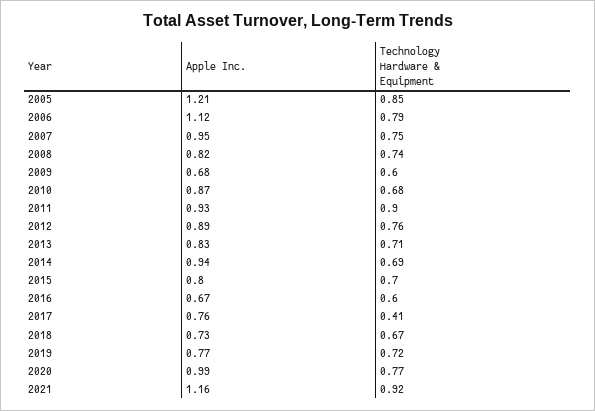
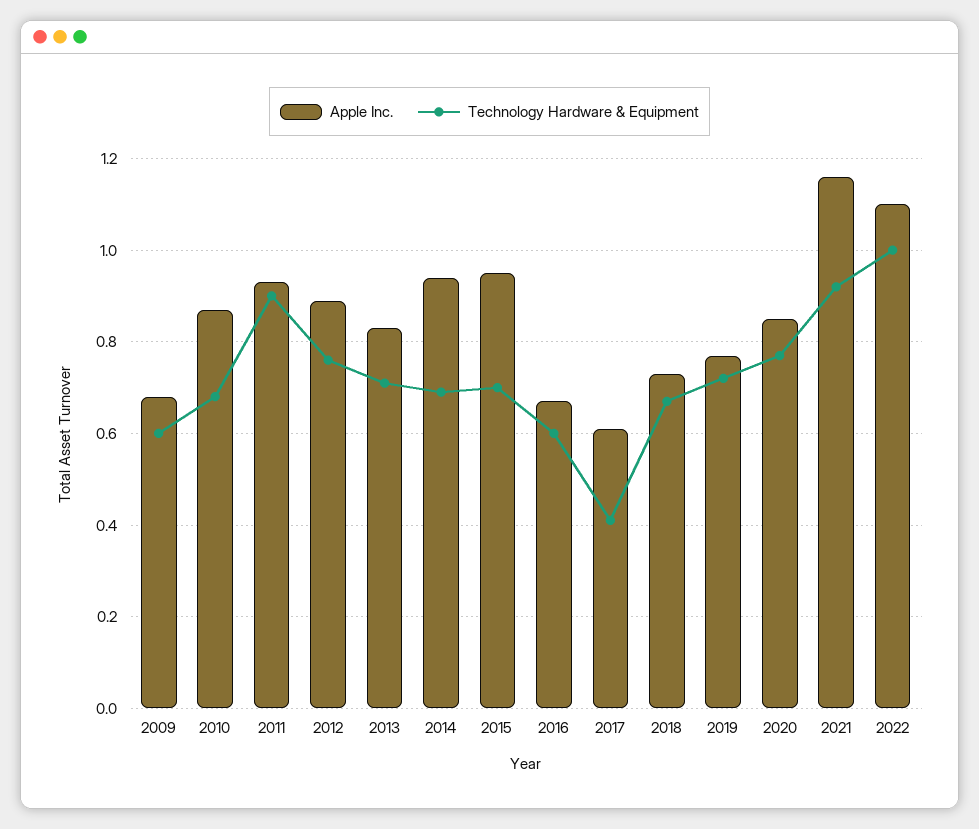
Apple Inc., 2005: 1.21 -> none
Technology Hardware & Equipment, 2005: 0.85 -> none
Apple Inc., 2006: 1.12 -> none
Technology Hardware & Equipment, 2006: 0.79 -> none
Apple Inc., 2007: 0.95 -> none
Technology Hardware & Equipment, 2007: 0.75 -> none
Apple Inc., 2008: 0.82 -> none
Technology Hardware & Equipment, 2008: 0.74 -> none
Apple Inc., 2015: 0.8 -> 0.95
Apple Inc., 2017: 0.76 -> 0.6
Apple Inc., 2020: 0.99 -> 0.85
Apple Inc., 2022: none -> 1.1
Technology Hardware & Equipment, 2022: none -> 1

